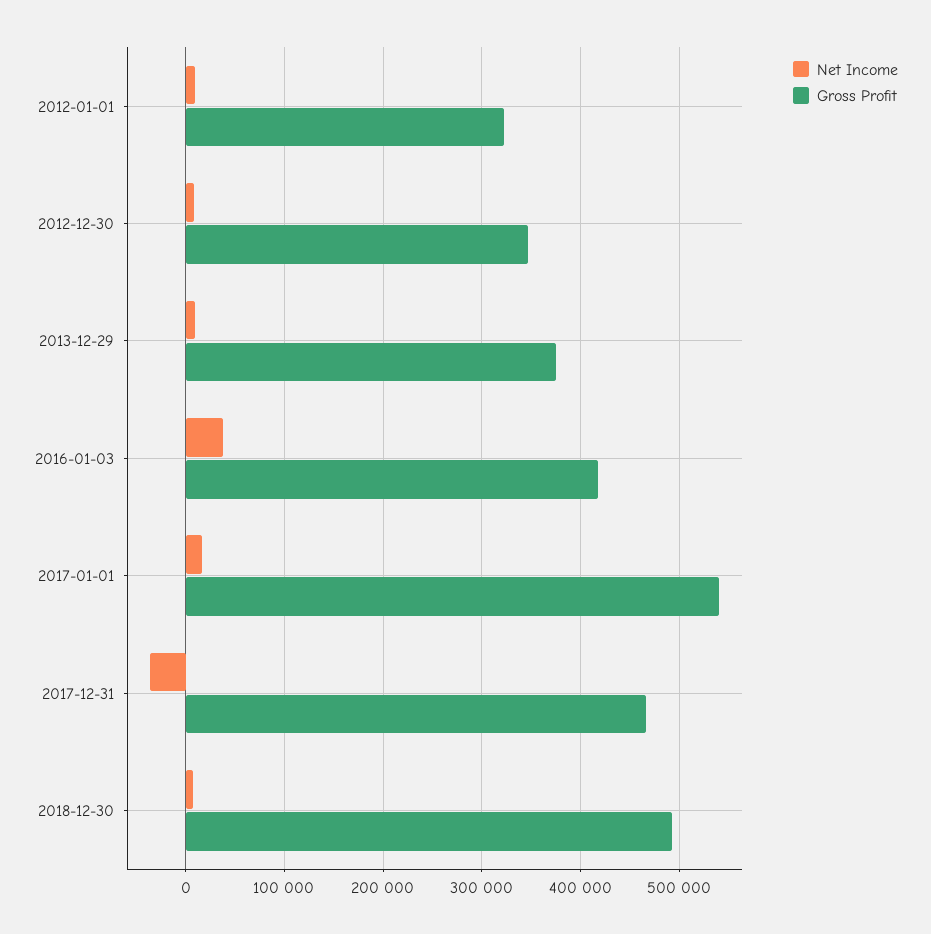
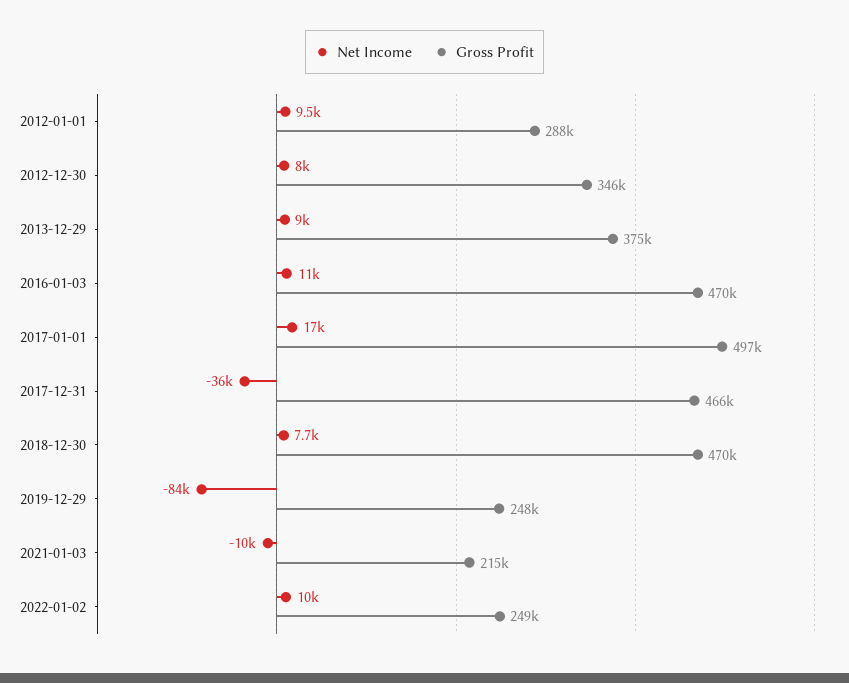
Gross Profit, 2012-01-01: 320000 -> 288000
Net Income, 2016-01-03: 40000 -> 11000
Gross Profit, 2016-01-03: 420000 -> 470000
Gross Profit, 2017-01-01: 540000 -> 497000
Gross Profit, 2018-12-30: 490000 -> 470000
Net Income, 2019-12-29: none -> -84000
Gross Profit, 2019-12-29: none -> 248000
Net Income, 2021-01-03: none -> -10000
Gross Profit, 2021-01-03: none -> 215000
Net Income, 2022-01-02: none -> 10000
Gross Profit, 2022-01-02: none -> 249000

